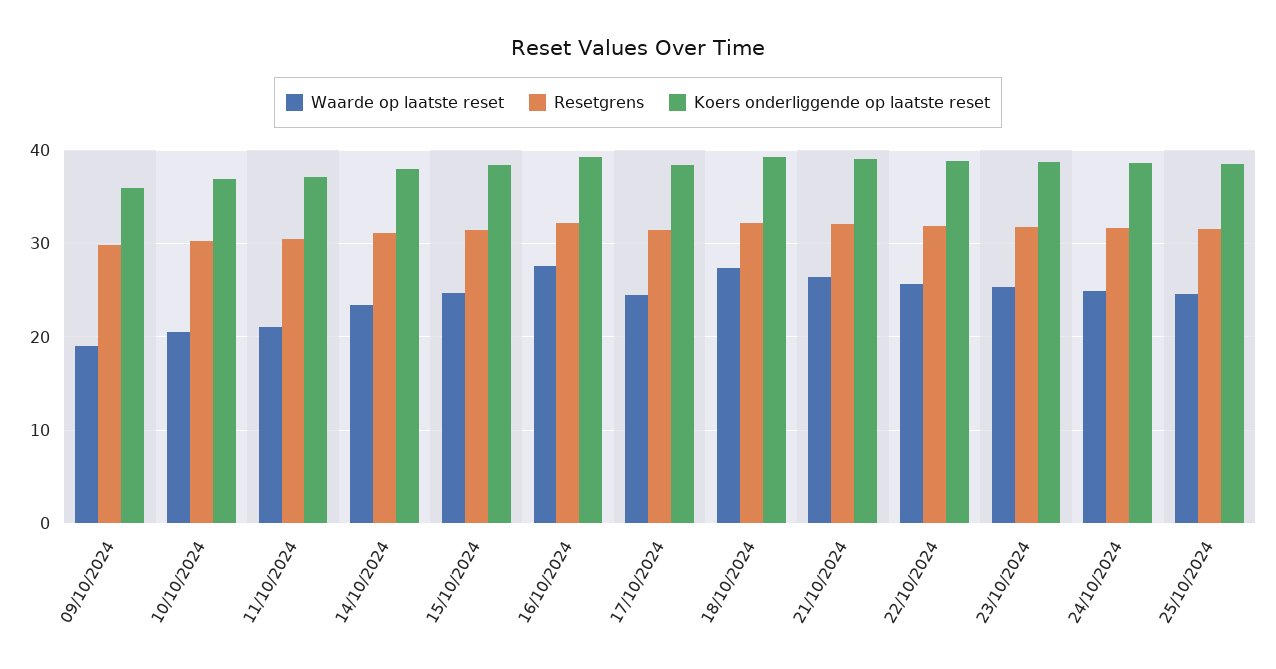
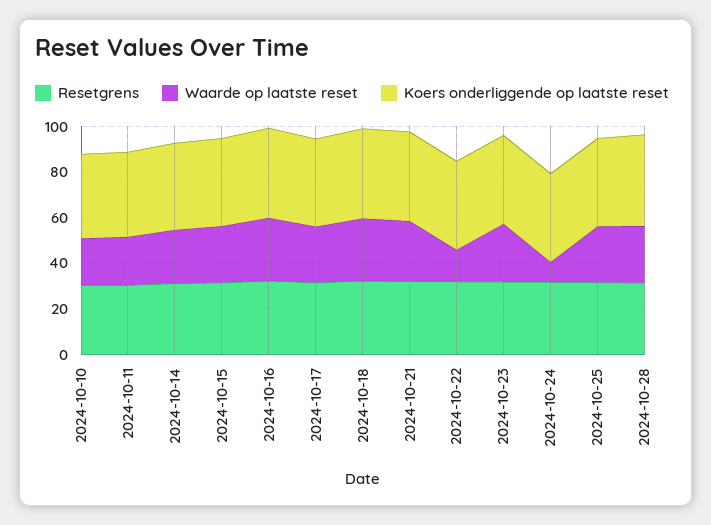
Waarde op laatste reset, 09/10/2024: 19 -> none
Resetgrens, 09/10/2024: 30 -> none
Koers onderliggende op laatste reset, 09/10/2024: 36 -> none
Waarde op laatste reset, 22/10/2024: 26 -> 15
Waarde op laatste reset, 24/10/2024: 25 -> 10
Resetgrens, 2024-10-28: none -> 30
Waarde op laatste reset, 2024-10-28: none -> 25
Koers onderliggende op laatste reset, 2024-10-28: none -> 40

